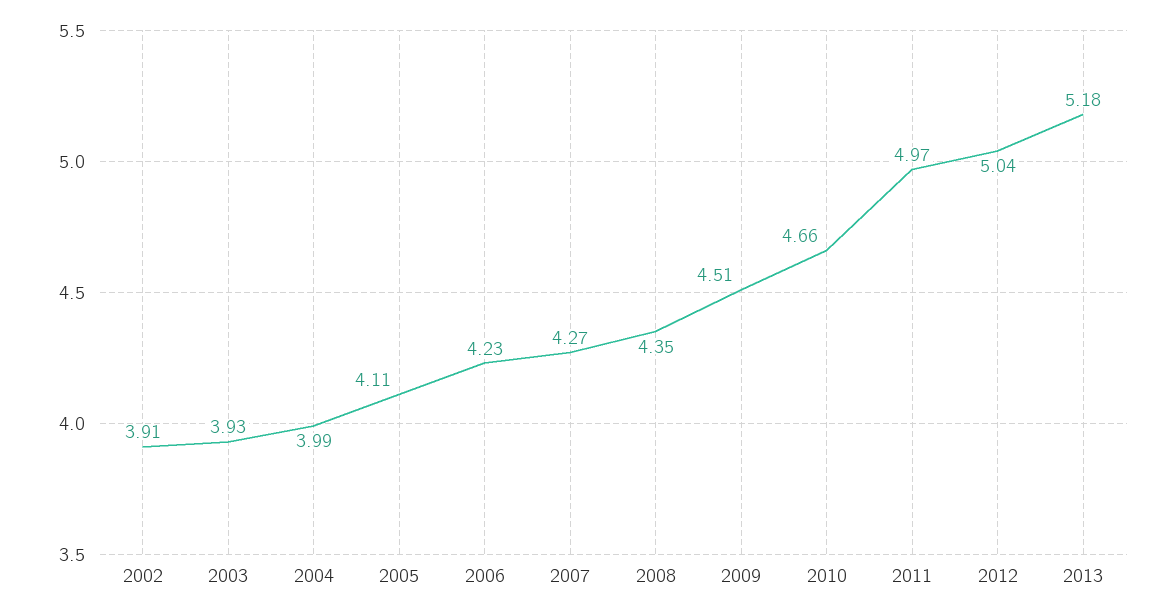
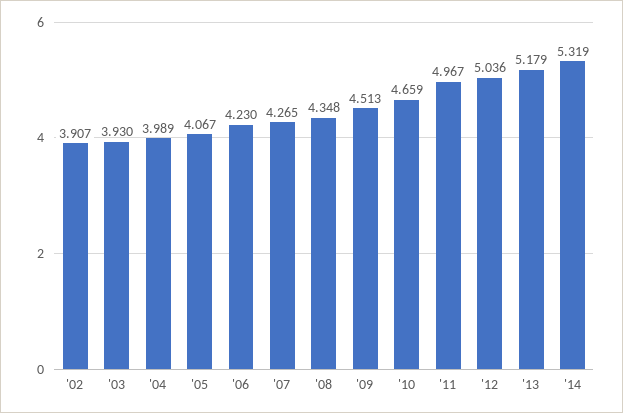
2005: 4.11 -> 4.067
'14: none -> 5.319

